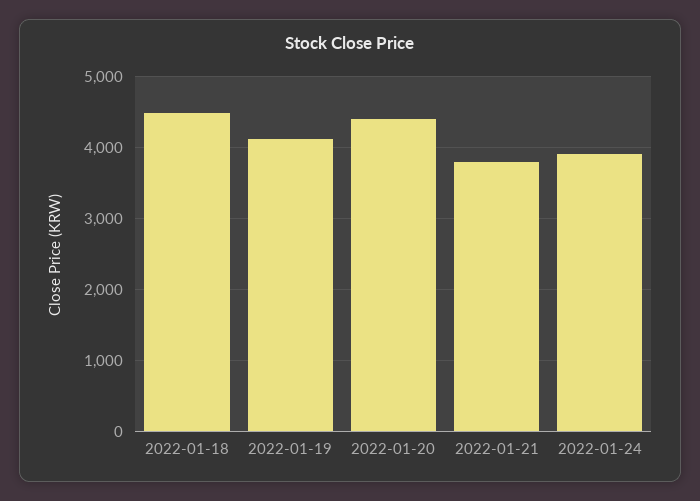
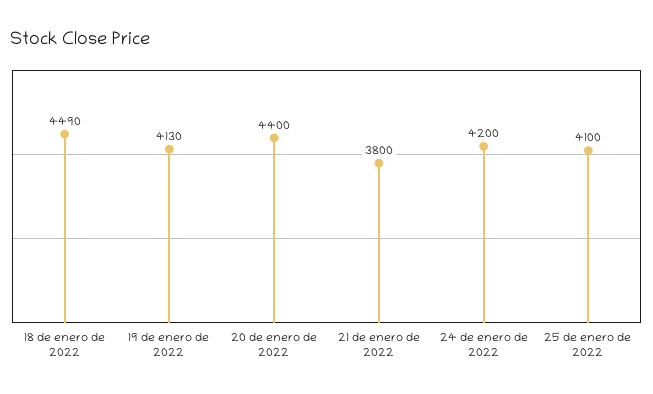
2022-01-24: 3900 -> 4200
25 de enero de 2022: none -> 4100

